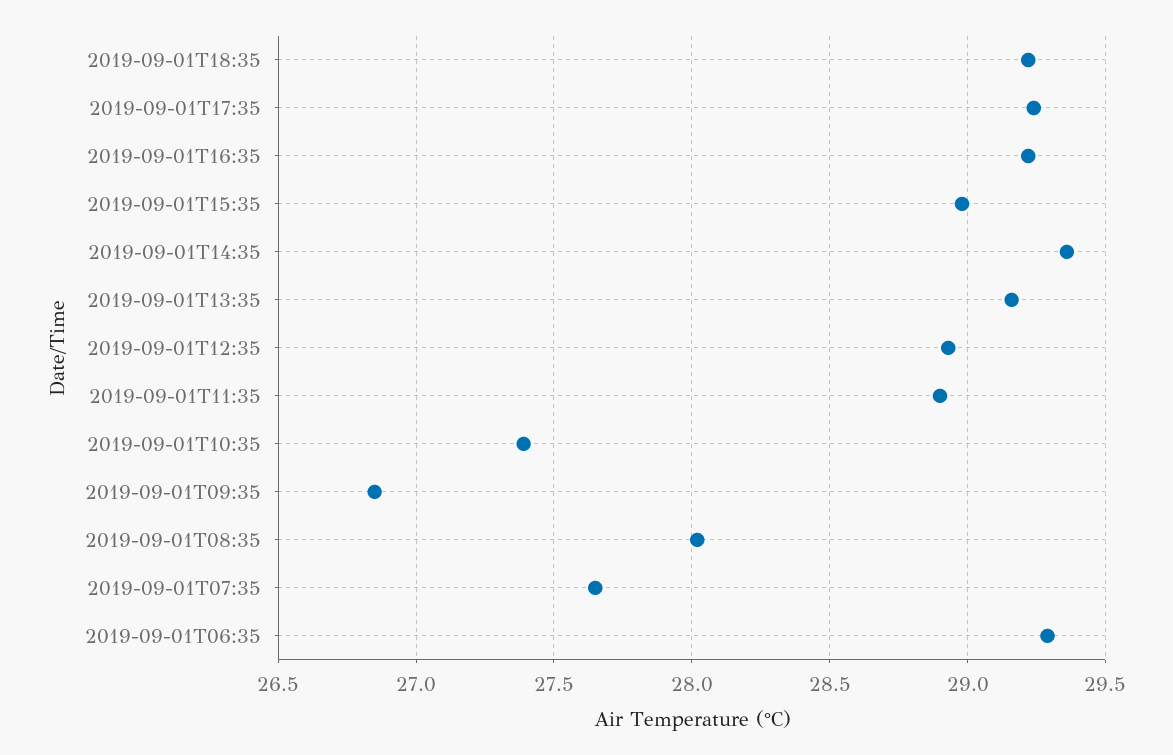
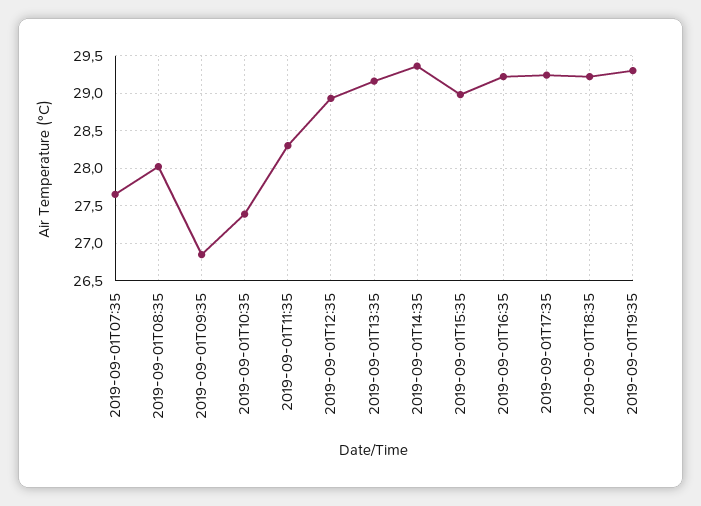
2019-09-01T11:35: 28.9 -> 28.3
2019-09-01T06:35: 29.3 -> none
2019-09-01T19:35: none -> 29.3

